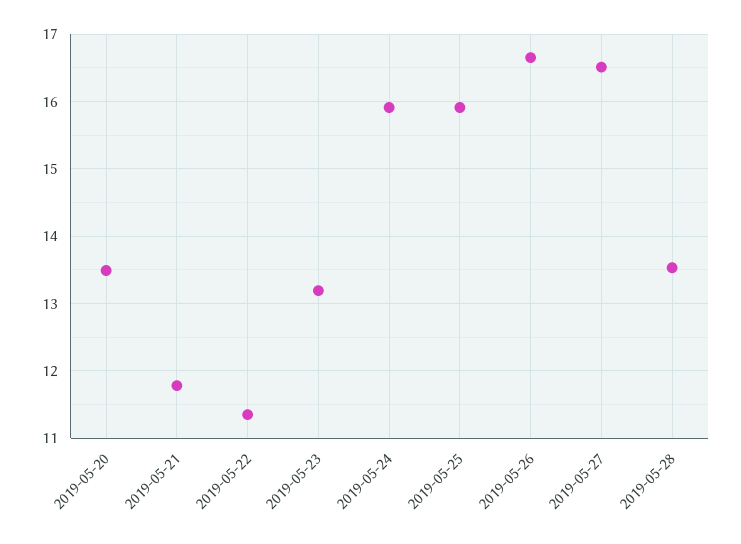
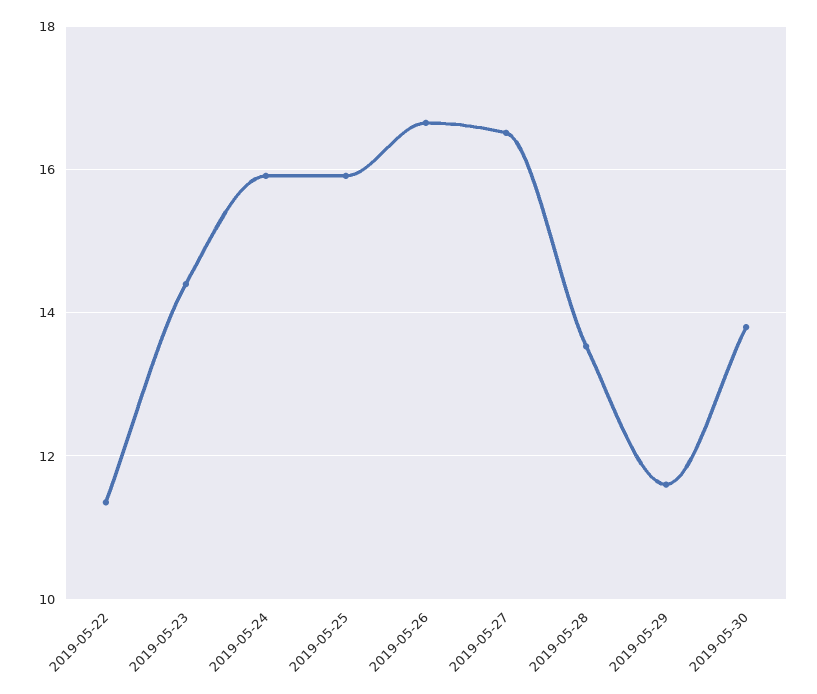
2019-05-20: 13.5 -> none
2019-05-21: 11.8 -> none
2019-05-23: 13.2 -> 14.4
2019-05-29: none -> 11.6
2019-05-30: none -> 13.8

